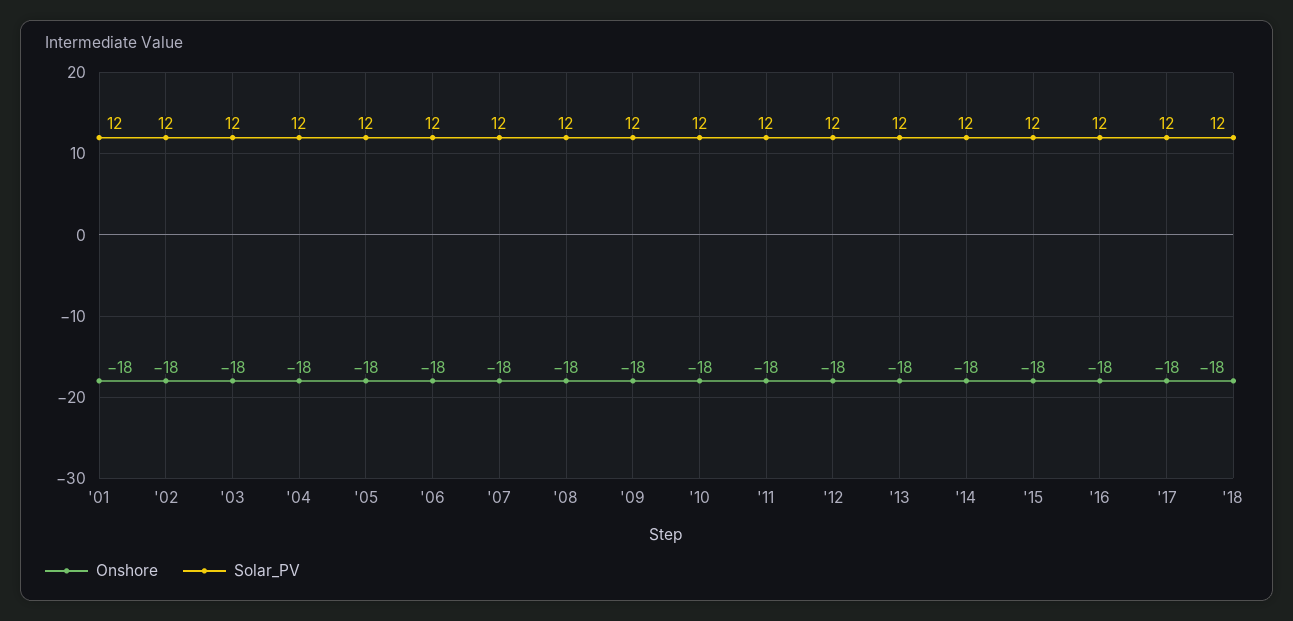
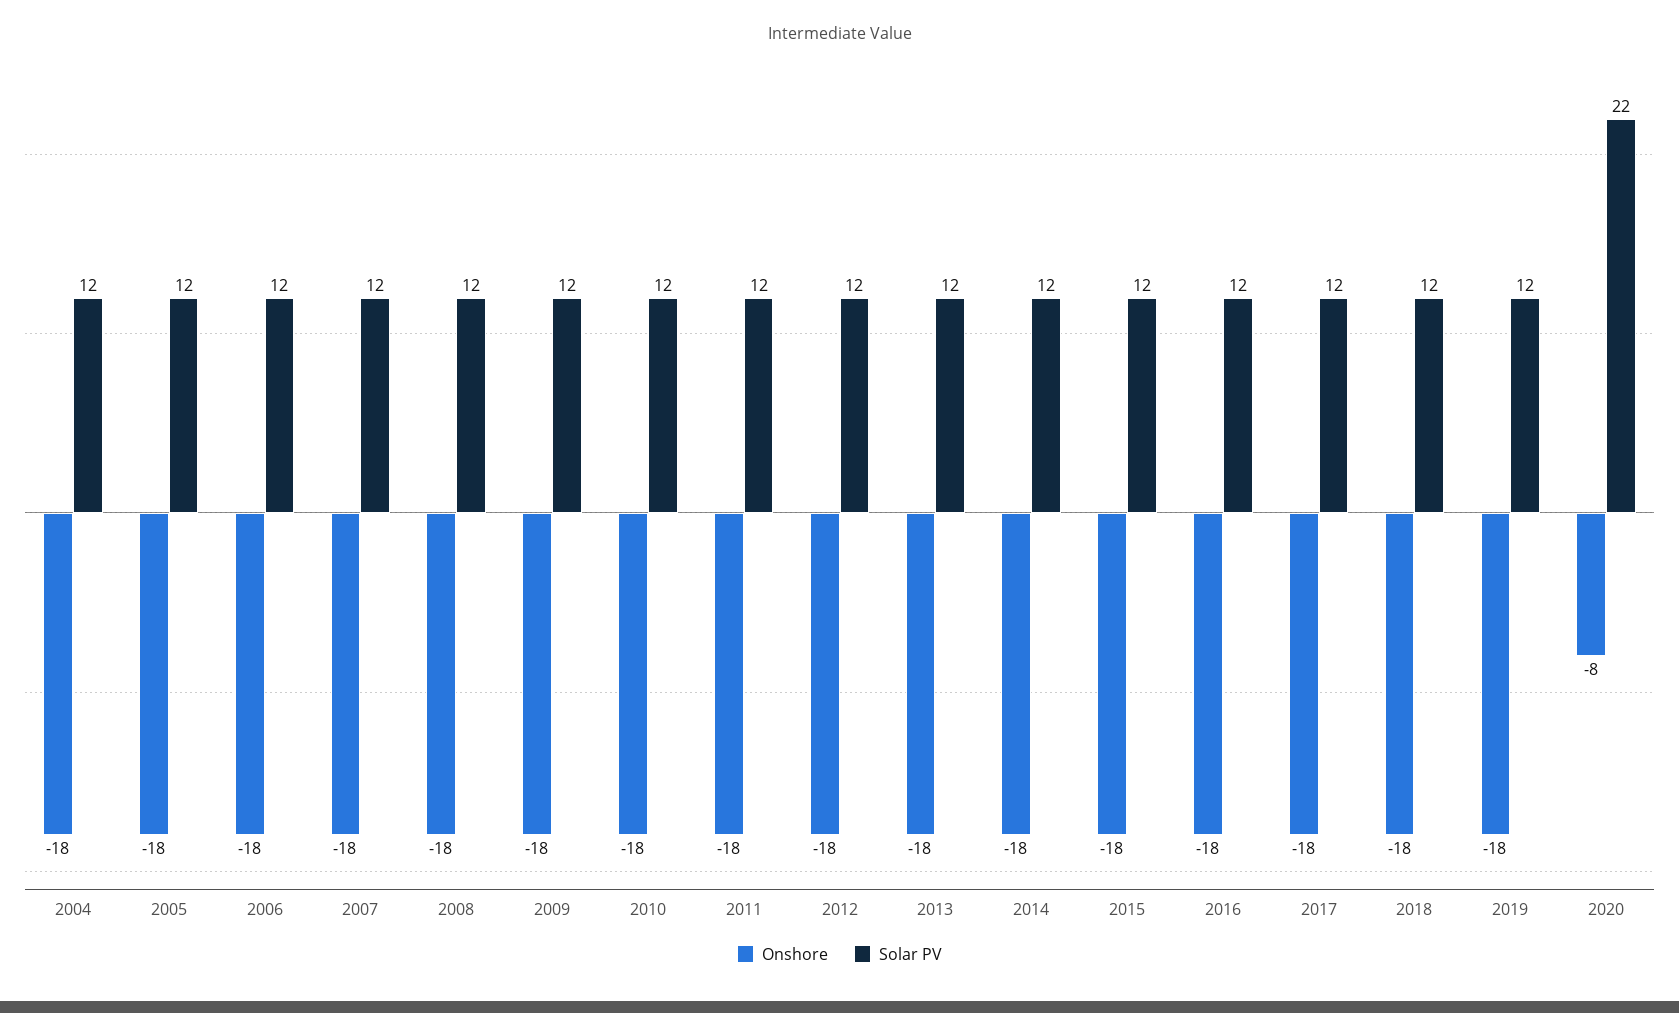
Onshore, '01: -18 -> none
Solar_PV, '01: 12 -> none
Onshore, '02: -18 -> none
Solar_PV, '02: 12 -> none
Onshore, '03: -18 -> none
Solar_PV, '03: 12 -> none
Onshore, 2019: none -> -18
Solar_PV, 2019: none -> 12
Onshore, 2020: none -> -8
Solar_PV, 2020: none -> 22

